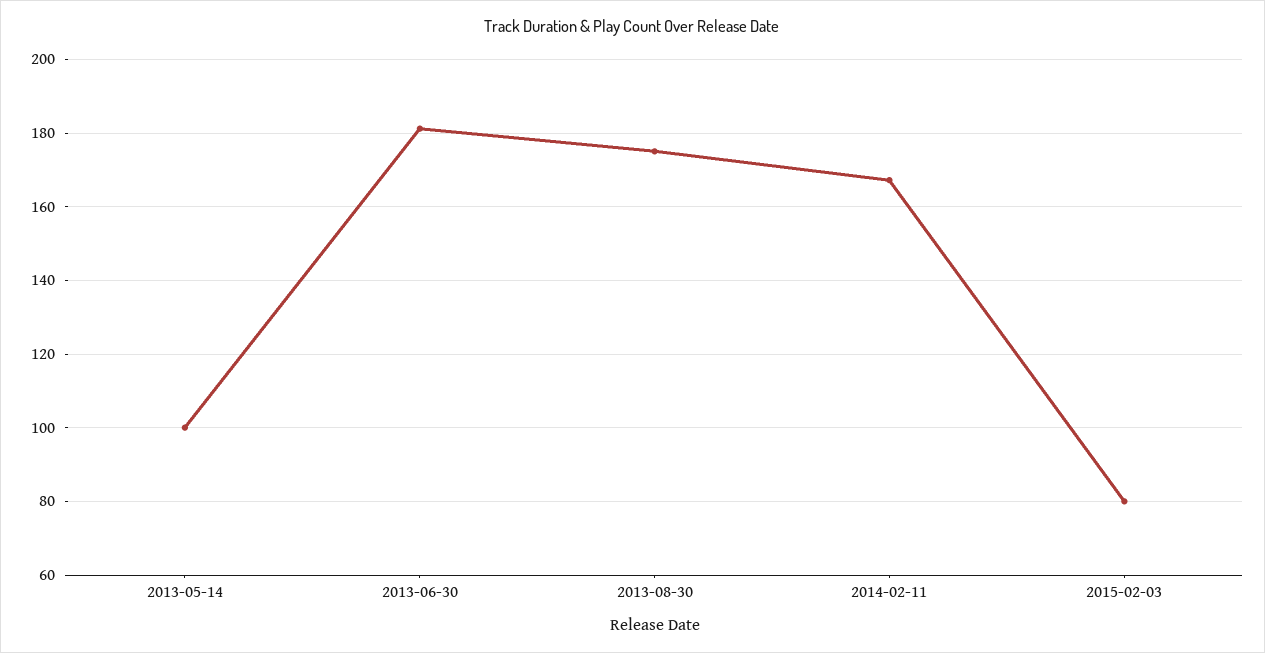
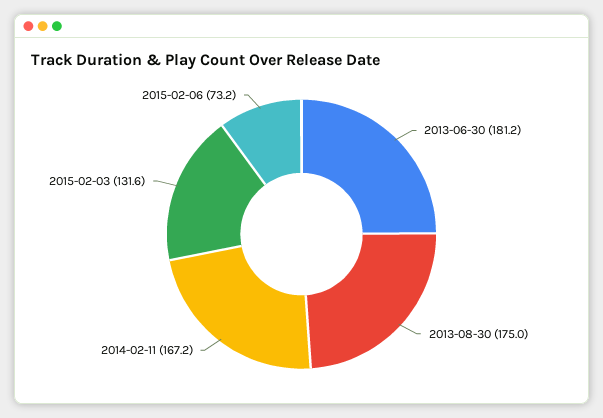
2013-05-14: 100 -> none
2015-02-03: 80 -> 131.6
2015-02-06: none -> 73.2

